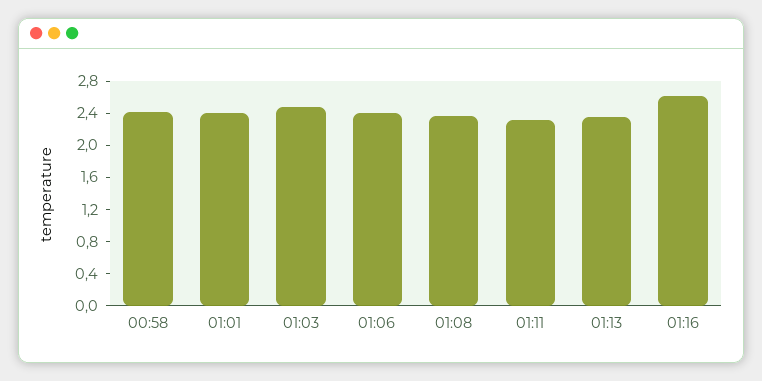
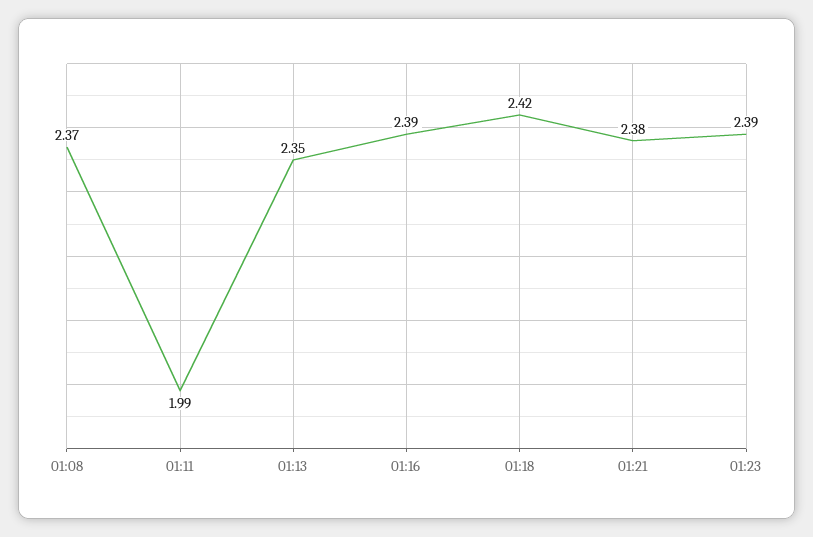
00:58: 2.4 -> none
01:01: 2.4 -> none
01:03: 2.5 -> none
01:06: 2.4 -> none
01:11: 2.3 -> 1.99
01:16: 2.6 -> 2.39
01:18: none -> 2.42
01:21: none -> 2.38
01:23: none -> 2.39

